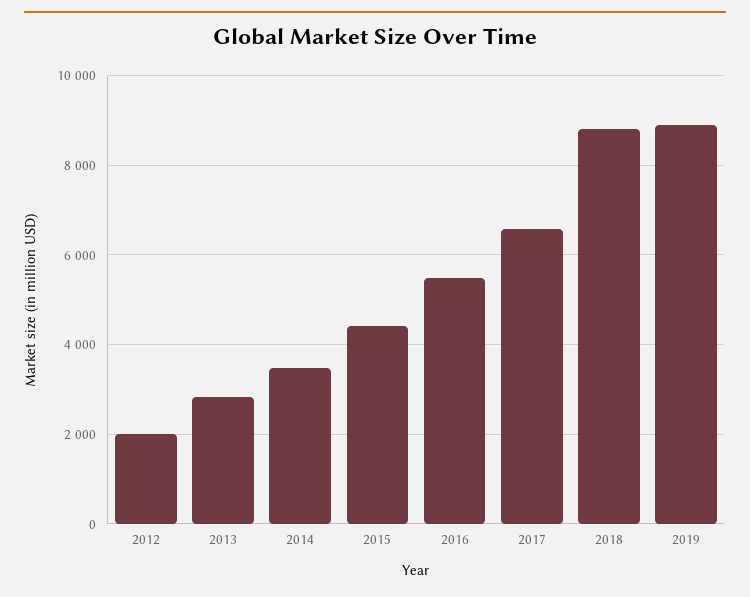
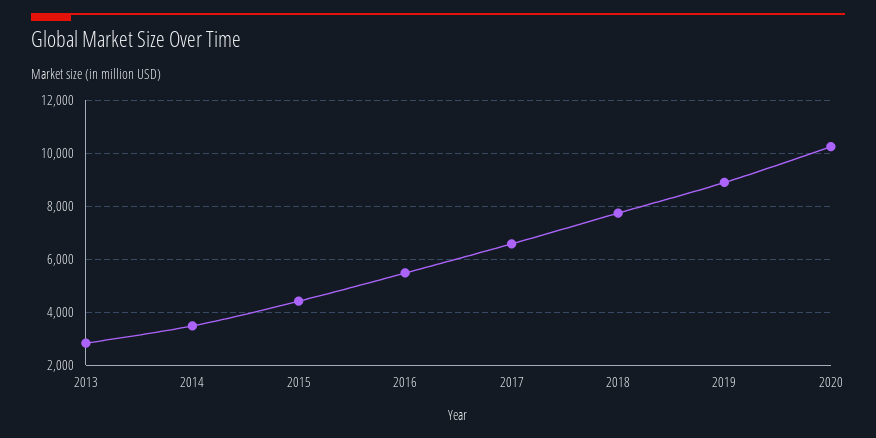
2012: 2000 -> none
2018: 8800 -> 7750
2020: none -> 10250

